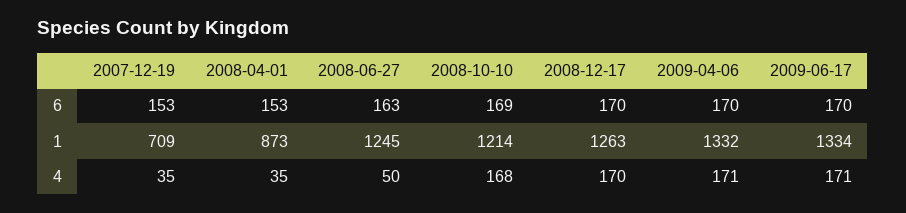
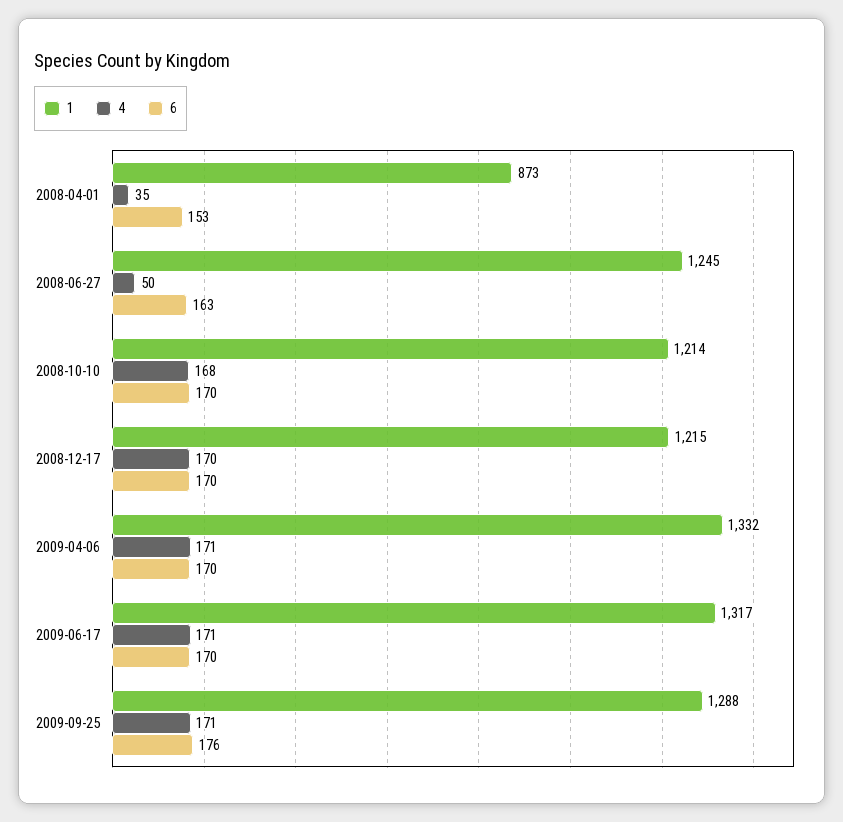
6, 2007-12-19: 153 -> none
6, 2008-10-10: 169 -> 170
1, 2007-12-19: 709 -> none
1, 2008-12-17: 1263 -> 1215
1, 2009-06-17: 1334 -> 1317
4, 2007-12-19: 35 -> none
1, 2009-09-25: none -> 1288
4, 2009-09-25: none -> 171
6, 2009-09-25: none -> 176

